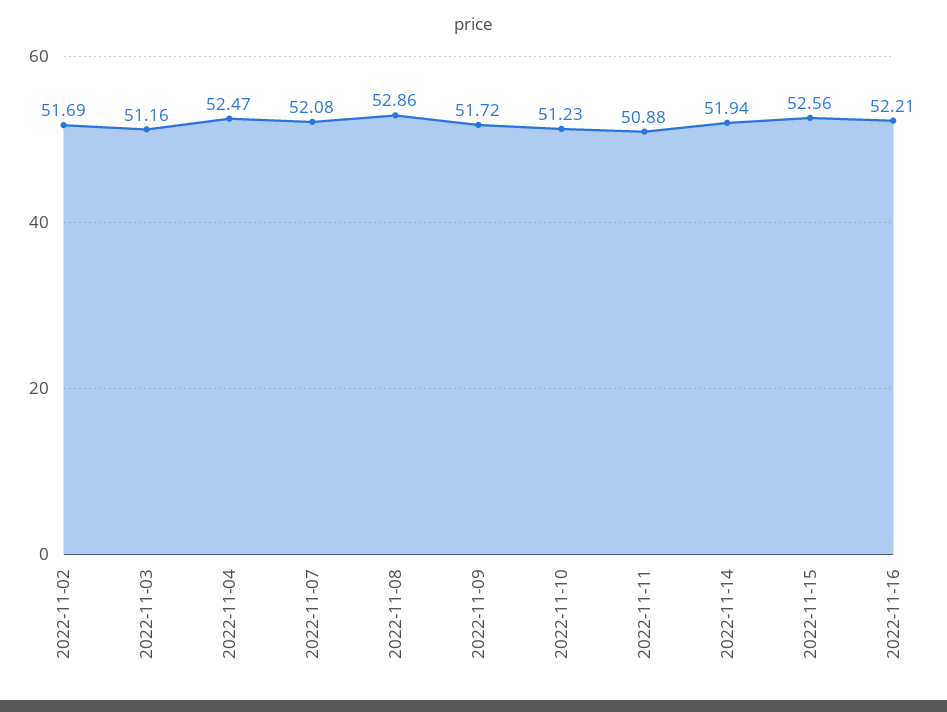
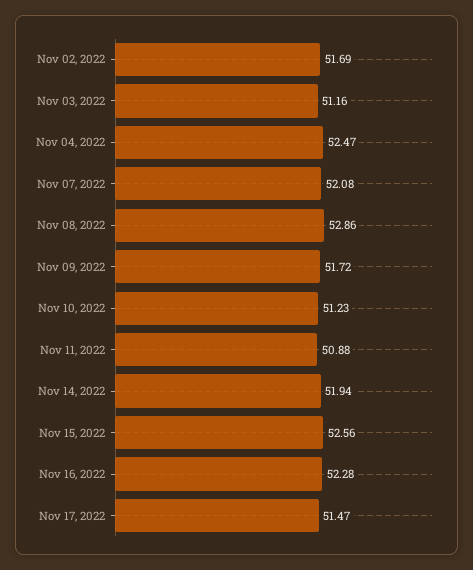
2022-11-16: 52.21 -> 52.28
Nov 17, 2022: none -> 51.47

